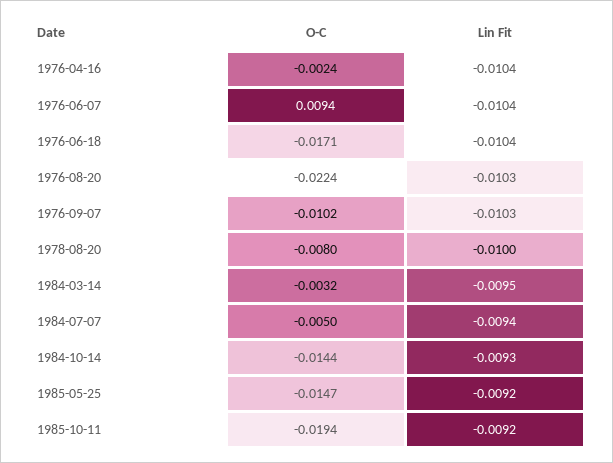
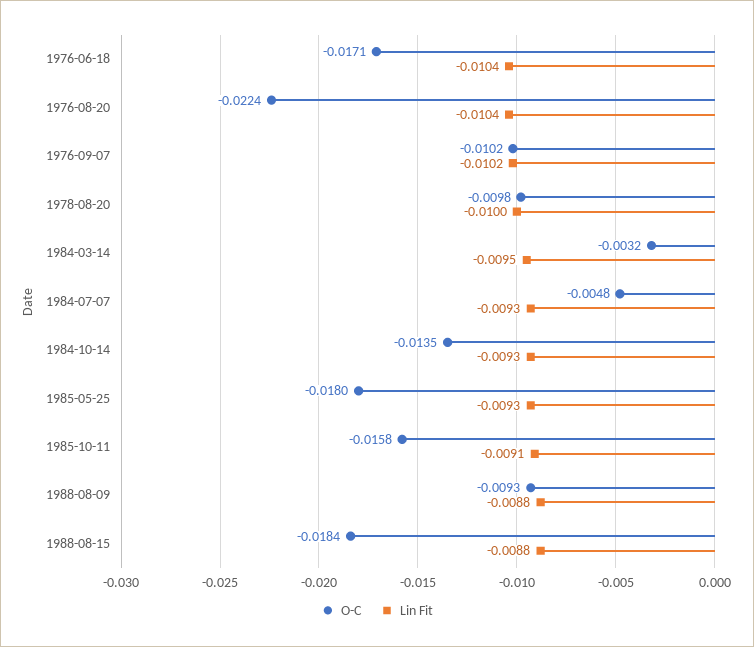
O-C, 1976-04-16: -0.0024 -> none
Lin Fit, 1976-04-16: -0.0104 -> none
O-C, 1976-06-07: 0.0094 -> none
Lin Fit, 1976-06-07: -0.0104 -> none
Lin Fit, 1976-08-20: -0.0103 -> -0.0104
Lin Fit, 1976-09-07: -0.0103 -> -0.0102
O-C, 1978-08-20: -0.008 -> -0.0098
O-C, 1984-07-07: -0.005 -> -0.0048
Lin Fit, 1984-07-07: -0.0094 -> -0.0093
O-C, 1984-10-14: -0.0144 -> -0.0135
O-C, 1985-05-25: -0.0147 -> -0.018
Lin Fit, 1985-05-25: -0.0092 -> -0.0093
O-C, 1985-10-11: -0.0194 -> -0.0158
Lin Fit, 1985-10-11: -0.0092 -> -0.0091
O-C, 1988-08-09: none -> -0.0093
Lin Fit, 1988-08-09: none -> -0.0088
O-C, 1988-08-15: none -> -0.0184
Lin Fit, 1988-08-15: none -> -0.0088

